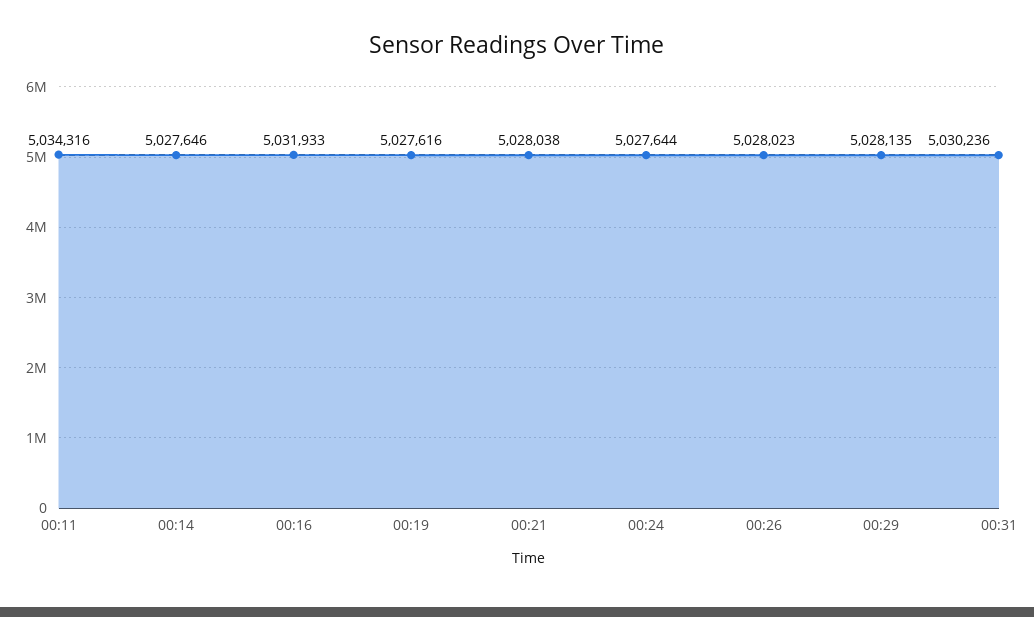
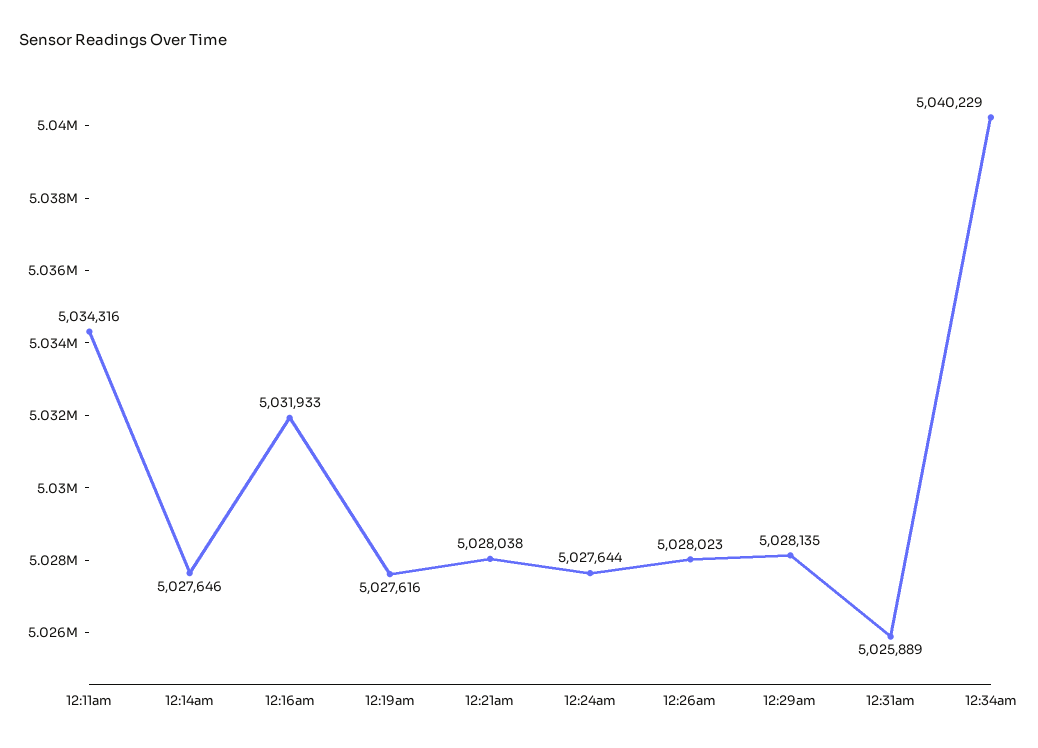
00:31: 5030236 -> 5025889
12:34am: none -> 5040229

